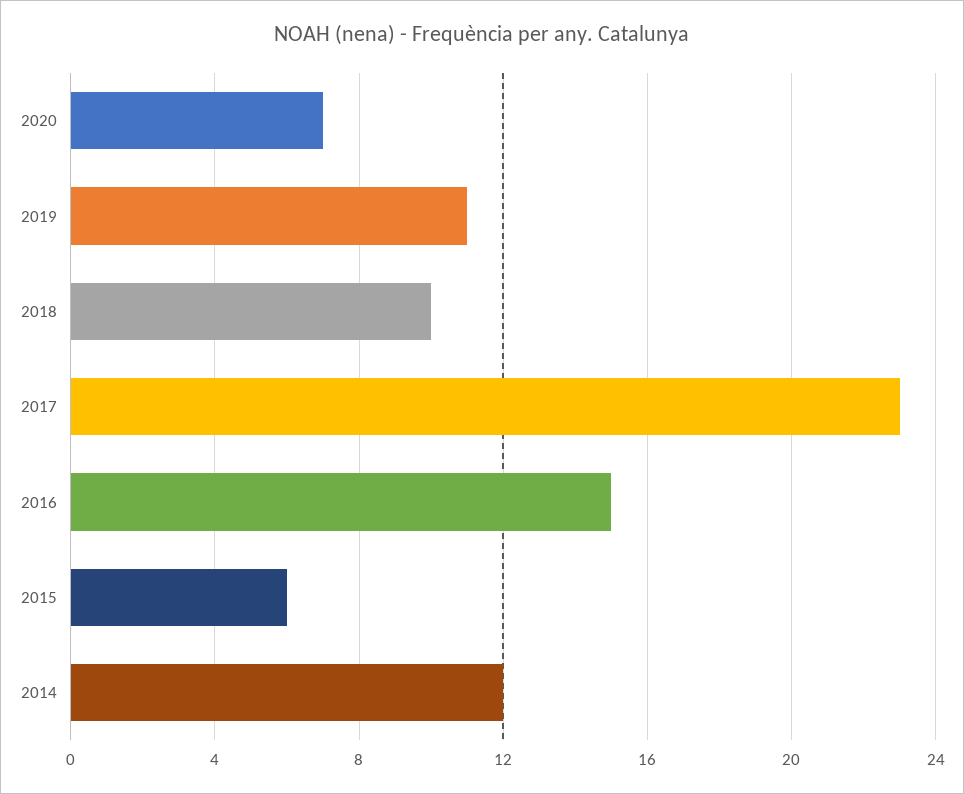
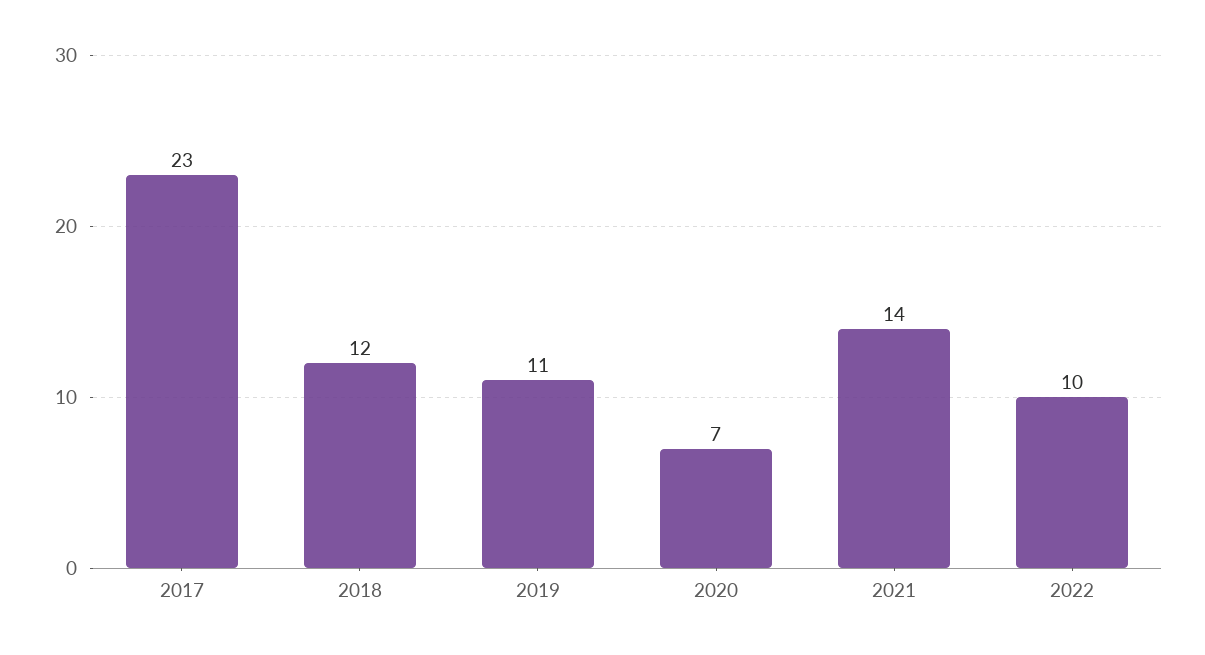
2018: 10 -> 12
2016: 15 -> none
2015: 6 -> none
2014: 12 -> none
2021: none -> 14
2022: none -> 10

